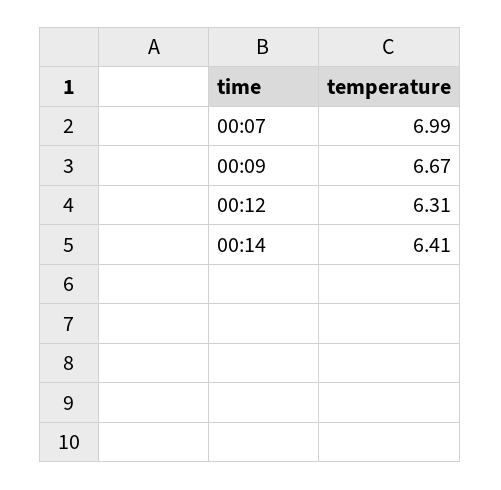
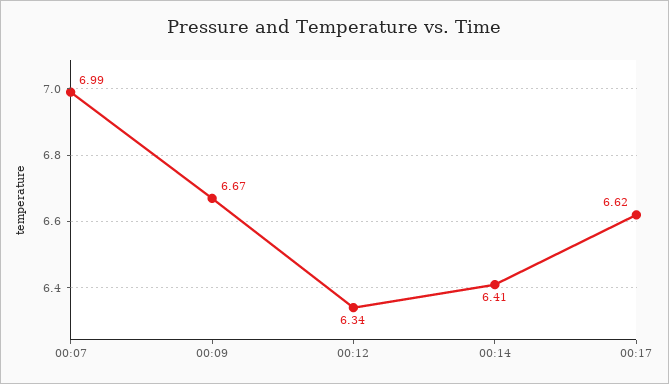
00:12: 6.31 -> 6.34
00:17: none -> 6.62

